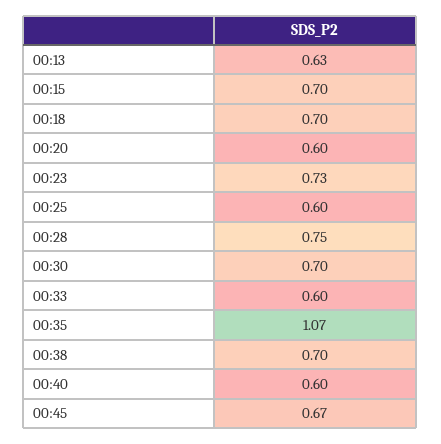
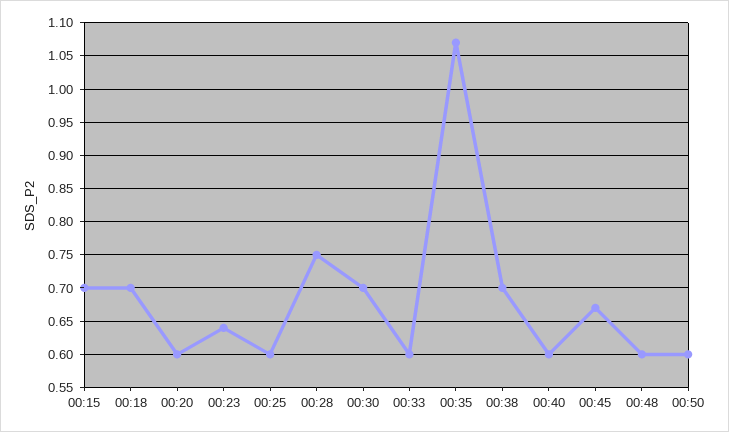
00:13: 0.63 -> none
00:23: 0.73 -> 0.64
00:48: none -> 0.6
00:50: none -> 0.6

